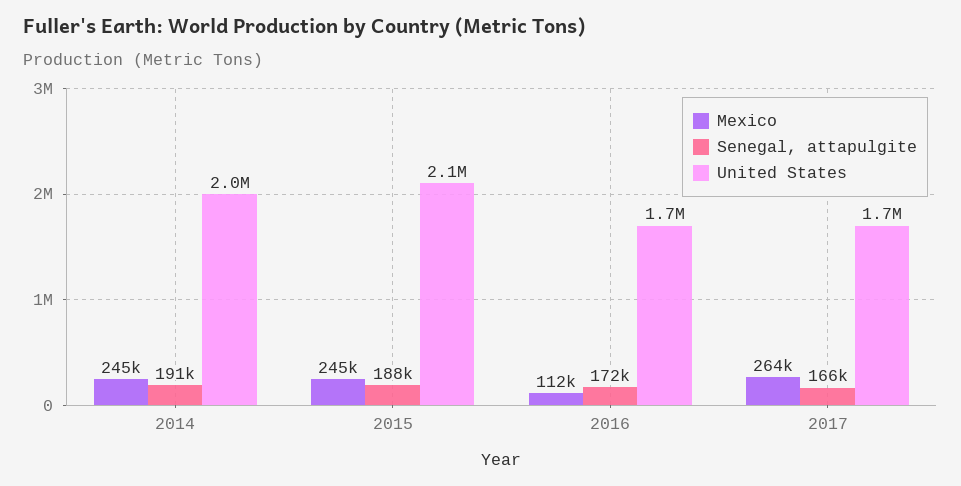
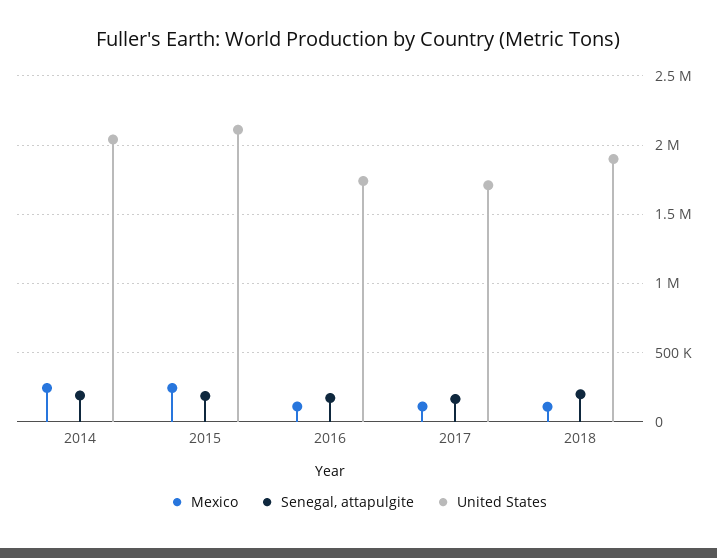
Mexico, 2017: 264000 -> 100000
Mexico, 2018: none -> 100000
Senegal, attapulgite, 2018: none -> 200000
United States, 2018: none -> 1900000

